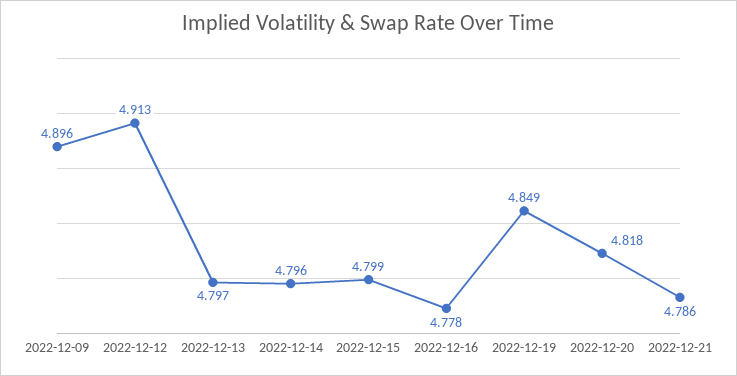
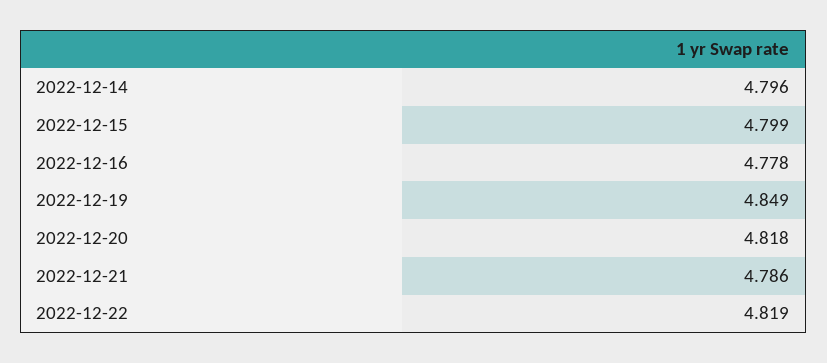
2022-12-09: 4.896 -> none
2022-12-12: 4.913 -> none
2022-12-13: 4.797 -> none
2022-12-22: none -> 4.819

